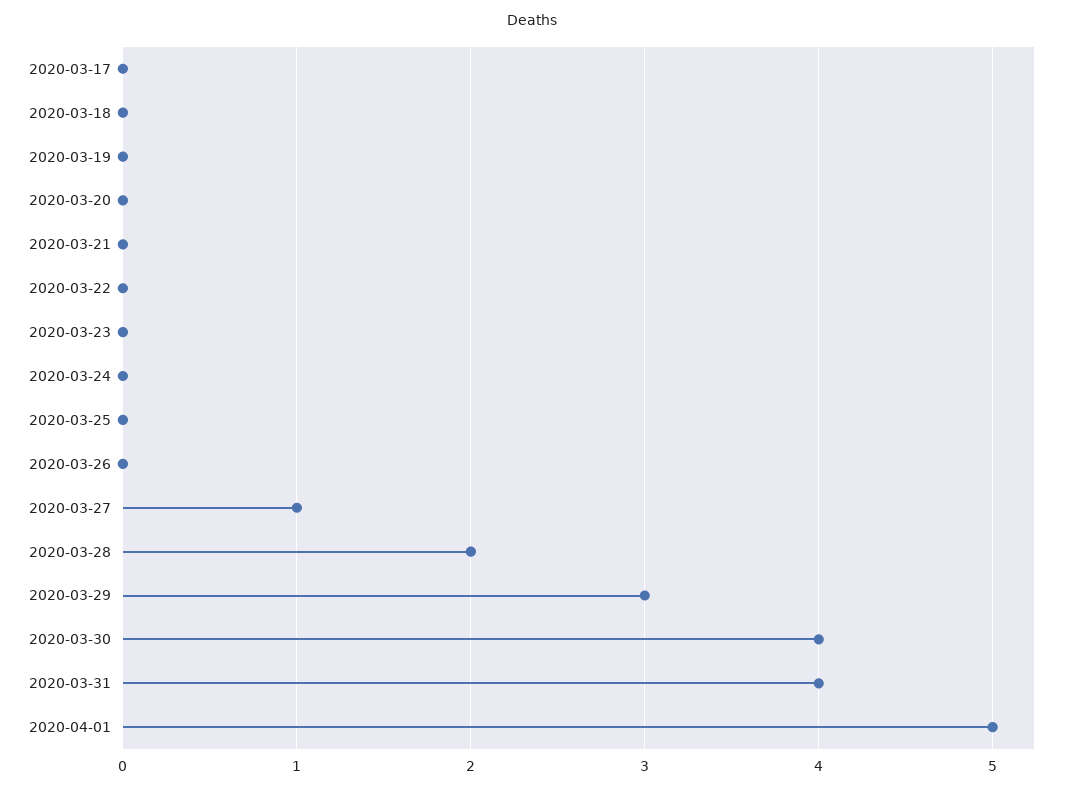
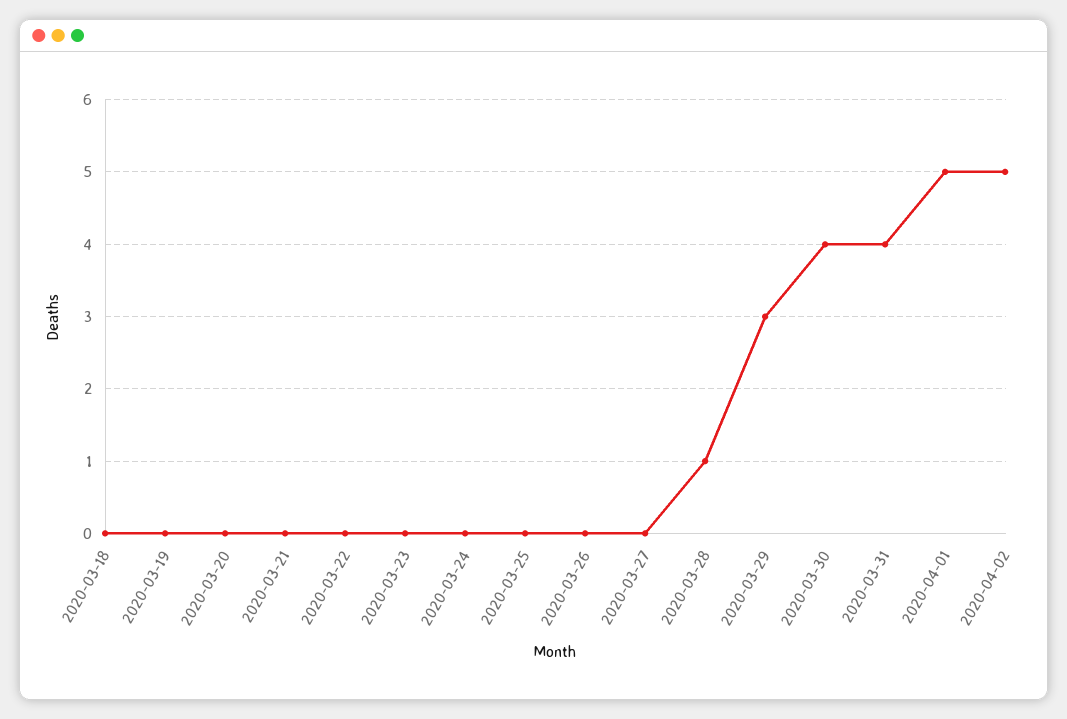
2020-03-17: 0 -> none
2020-03-27: 1 -> 0
2020-03-28: 2 -> 1
2020-04-02: none -> 5

